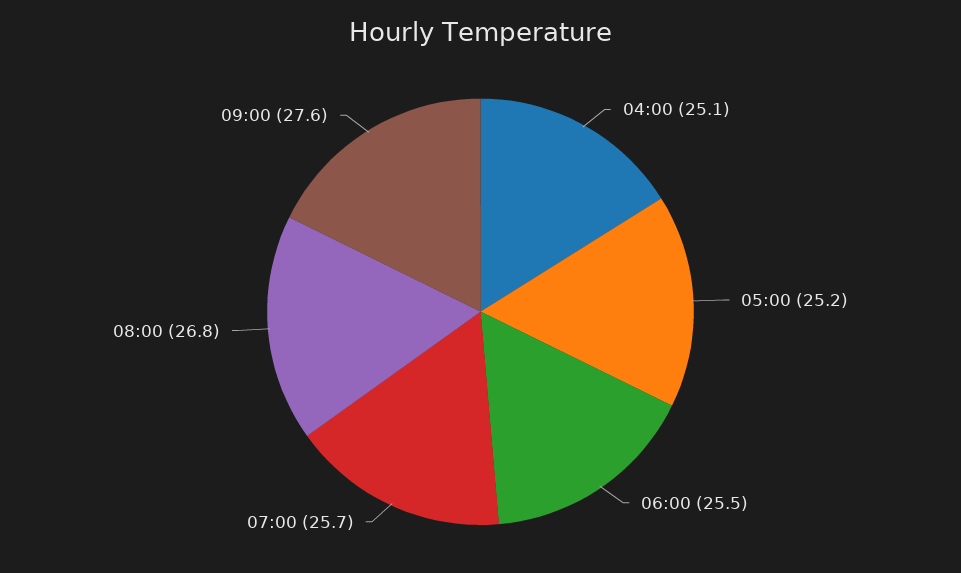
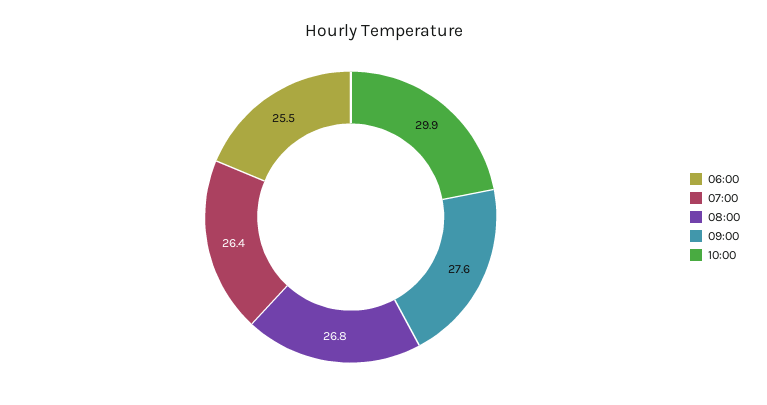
04:00: 25.1 -> none
05:00: 25.2 -> none
07:00: 25.7 -> 26.4
10:00: none -> 29.9

